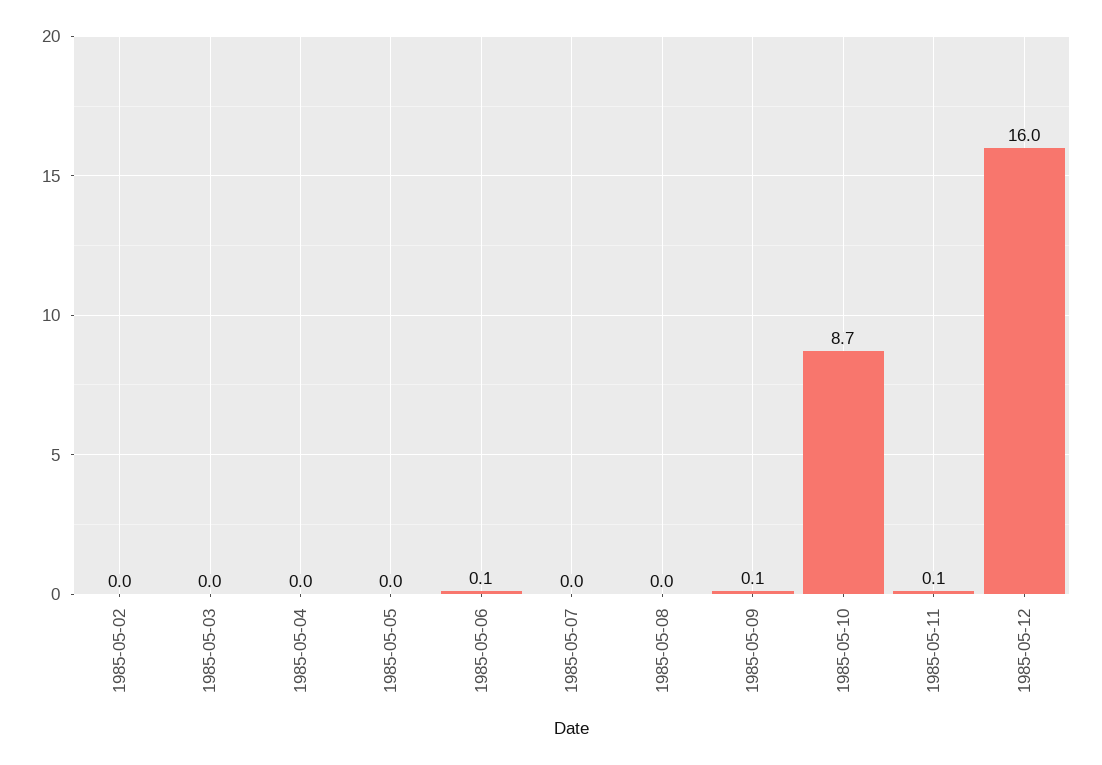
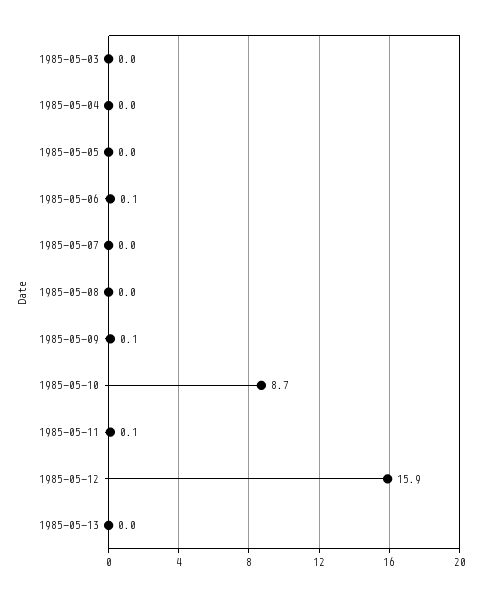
1985-05-02: 0 -> none
1985-05-12: 16 -> 15.9
1985-05-13: none -> 0

